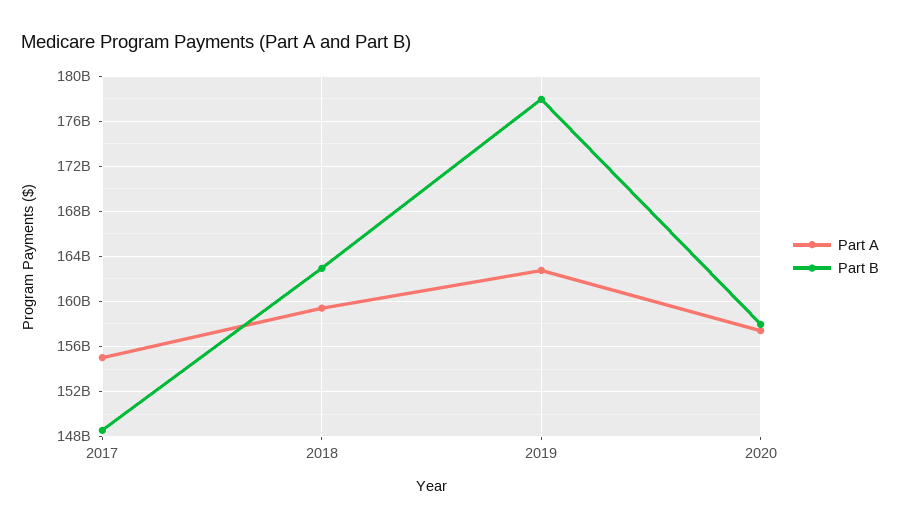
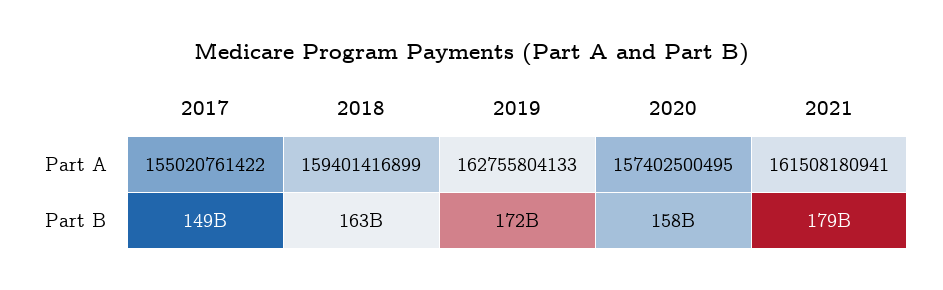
Part B, 2019: 178000000000 -> 172000000000
Part A, 2021: none -> 161508180941
Part B, 2021: none -> 179000000000

